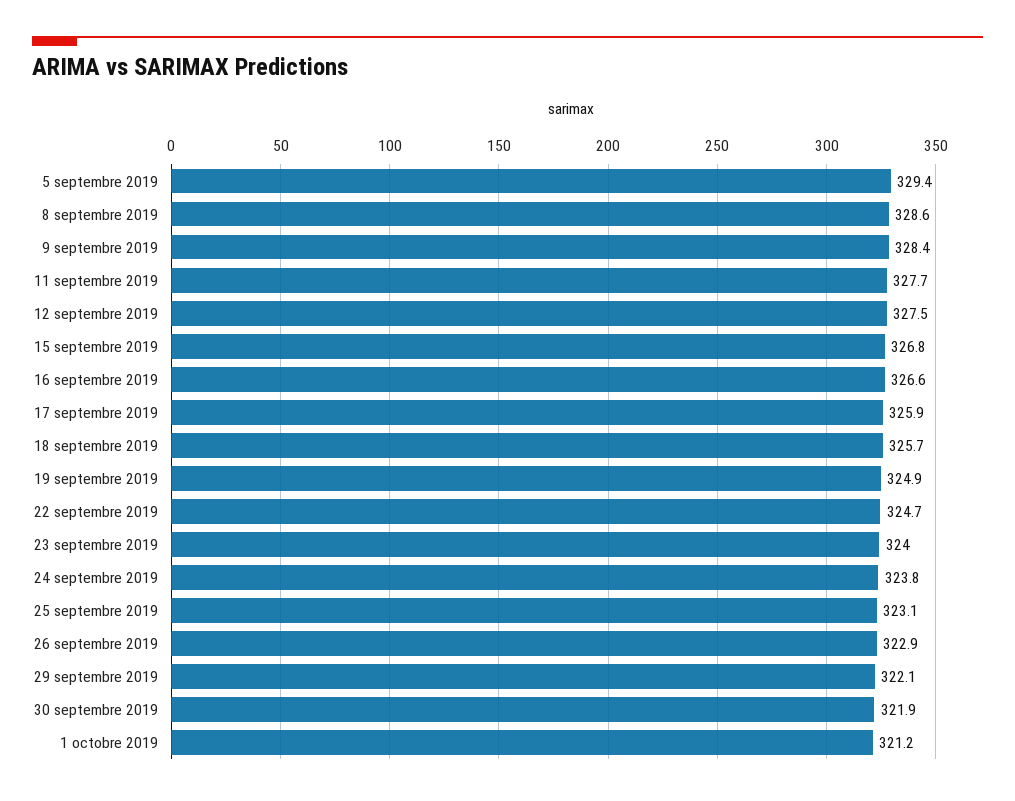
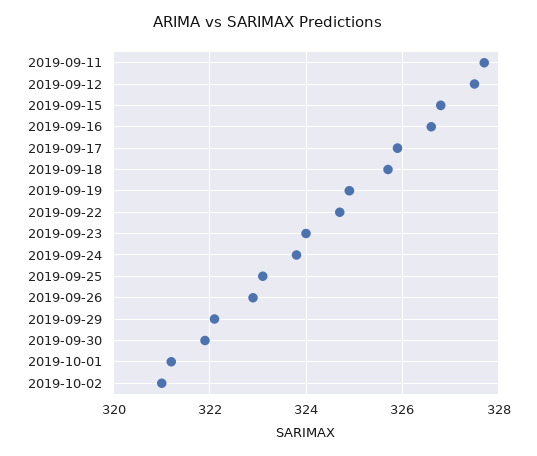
5 septembre 2019: 329.4 -> none
8 septembre 2019: 328.6 -> none
9 septembre 2019: 328.4 -> none
2019-10-02: none -> 321

